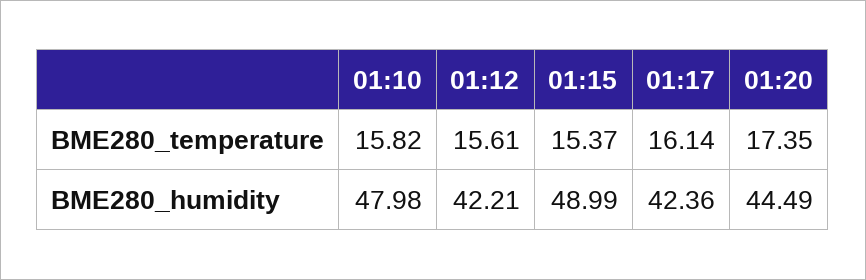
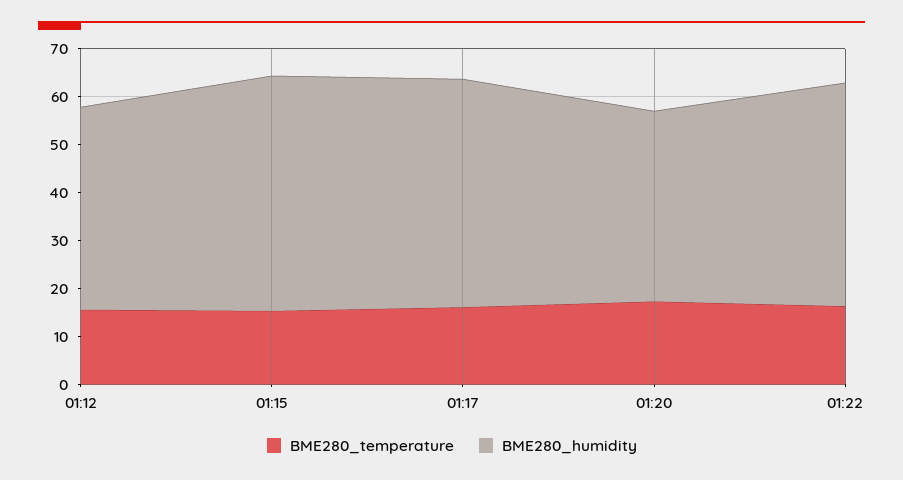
BME280_temperature, 01:10: 15.82 -> none
BME280_humidity, 01:10: 47.98 -> none
BME280_humidity, 01:17: 42.36 -> 48
BME280_humidity, 01:20: 44.49 -> 40
BME280_temperature, 01:22: none -> 16
BME280_humidity, 01:22: none -> 46

